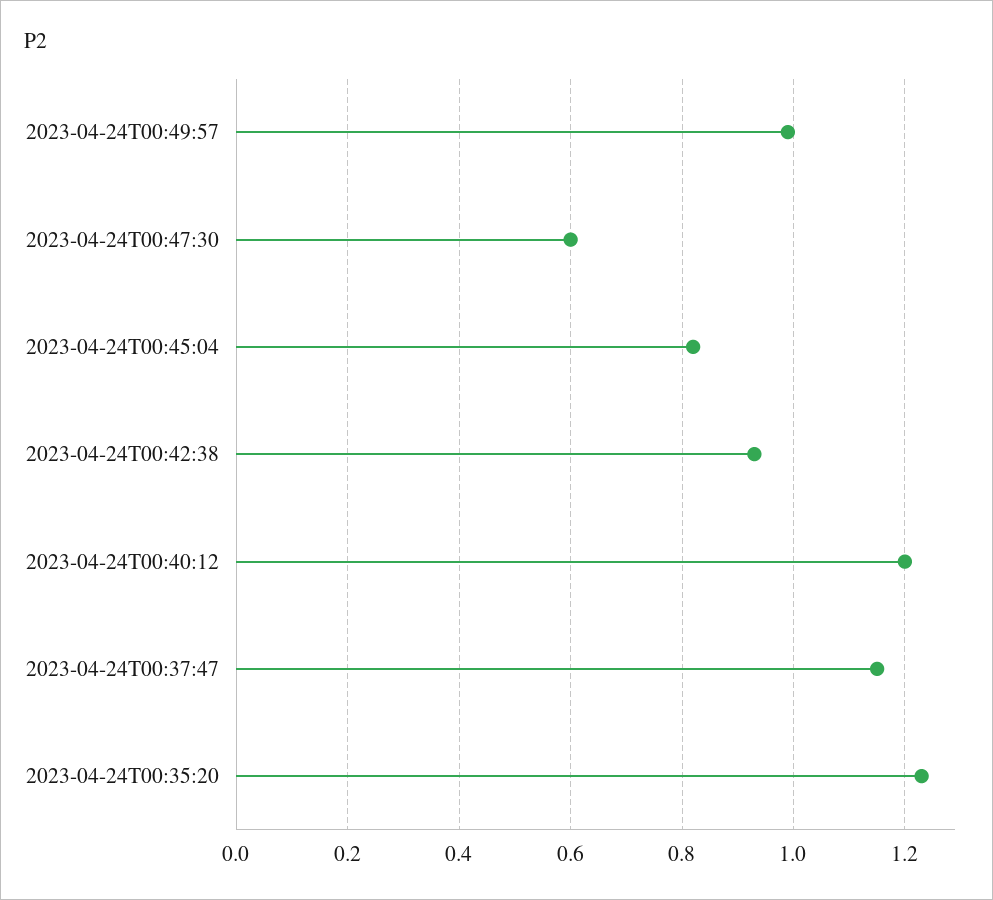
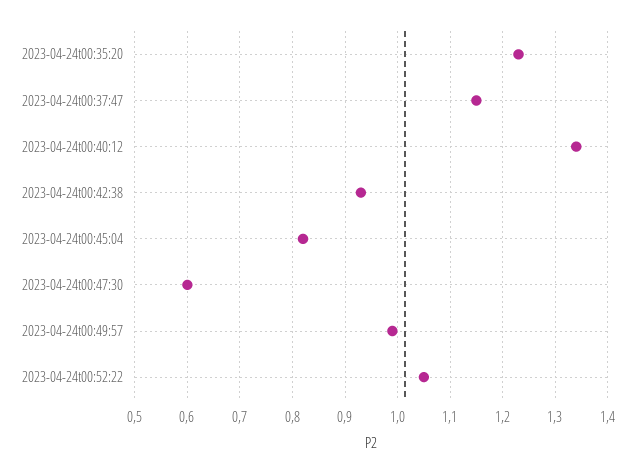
2023-04-24T00:40:12: 1.2 -> 1.35
2023-04-24t00:52:22: none -> 1.05

